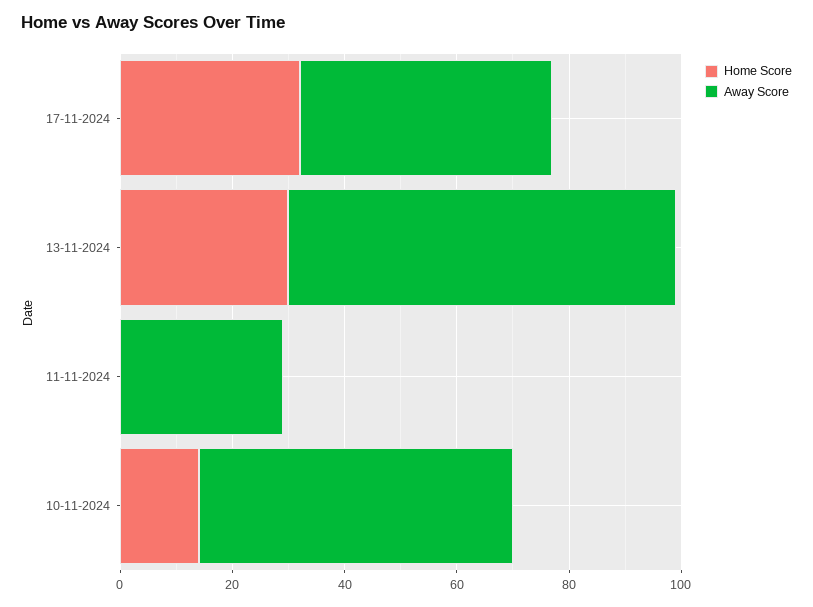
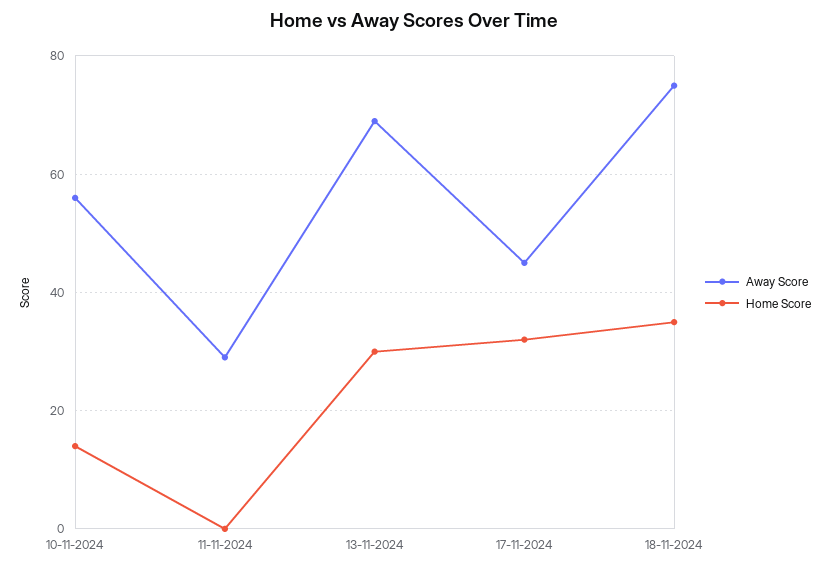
Away Score, 18-11-2024: none -> 75
Home Score, 18-11-2024: none -> 35

